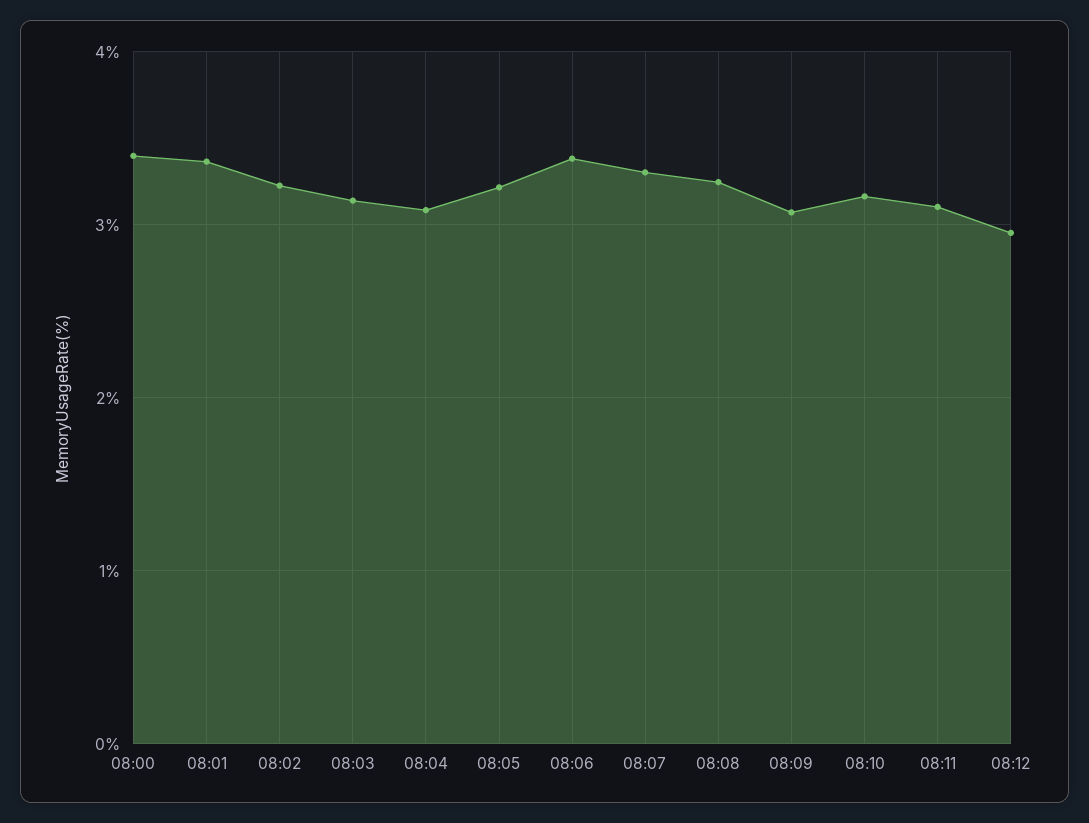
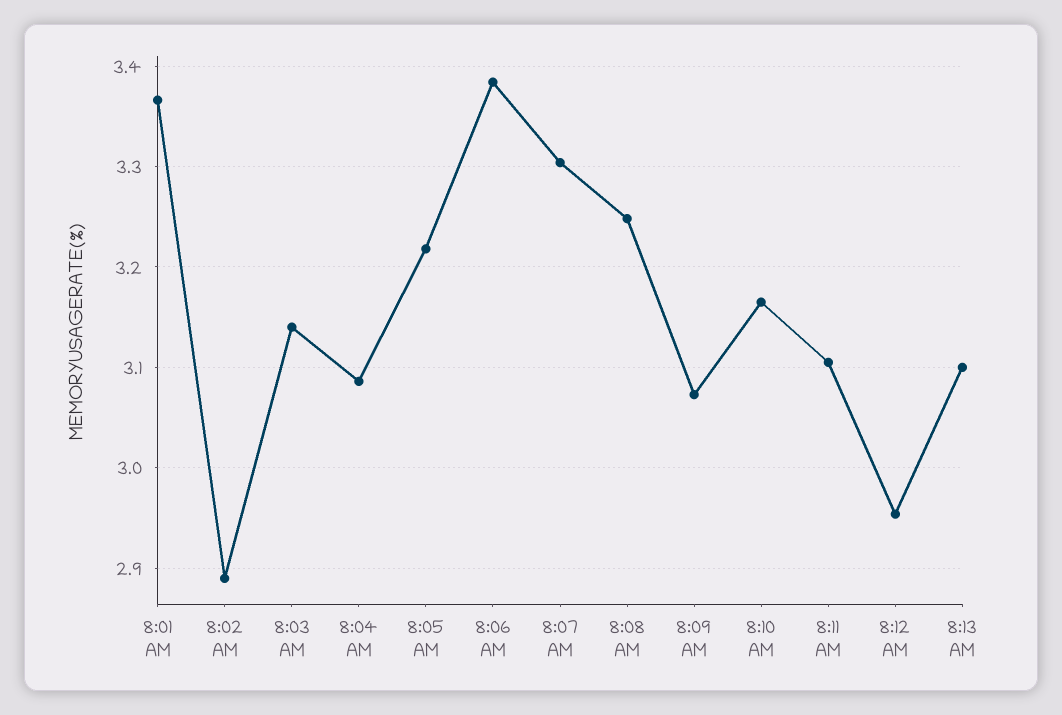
08:00: 3.4 -> none
08:02: 3.2 -> 2.89
8:13 AM: none -> 3.1

